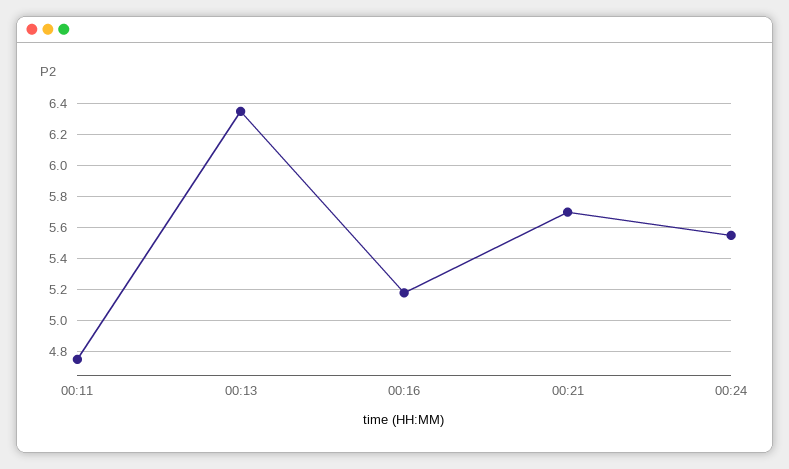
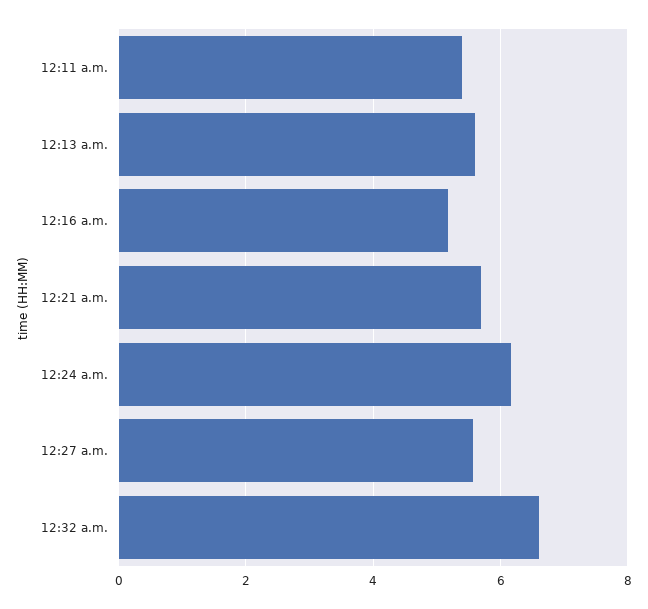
00:11: 4.75 -> 5.4
00:13: 6.35 -> 5.6
00:24: 5.55 -> 6.2
12:27 a.m.: none -> 5.6
12:32 a.m.: none -> 6.6

